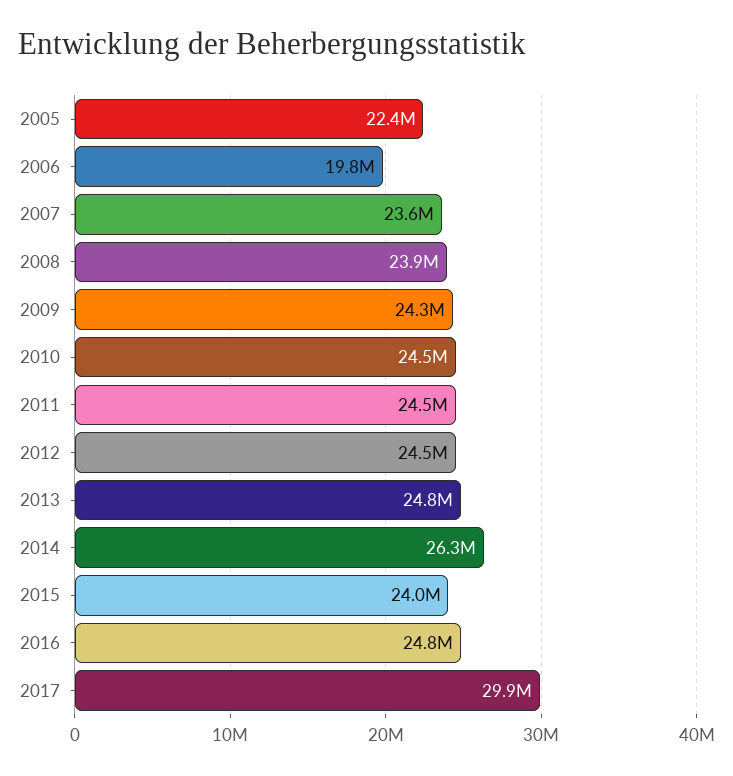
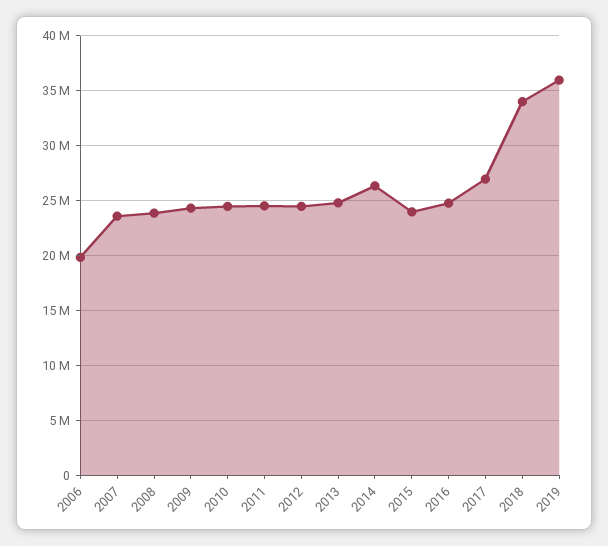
2005: 22400000 -> none
2017: 29900000 -> 27000000
2018: none -> 34000000
2019: none -> 36000000

